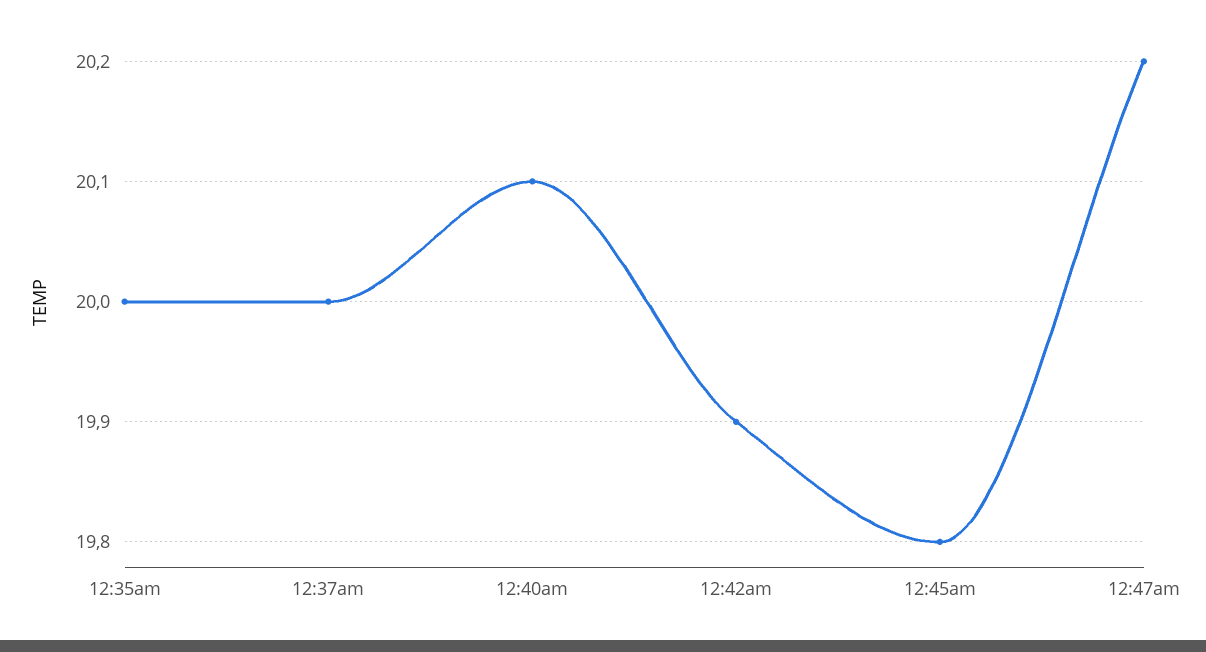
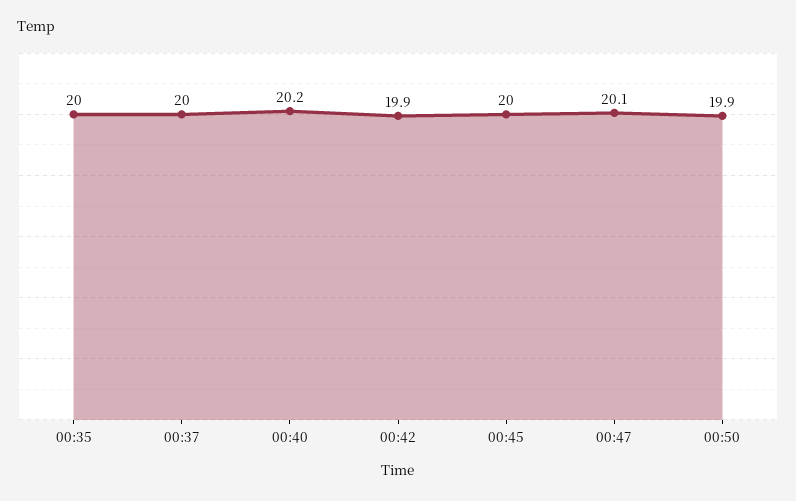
12:40am: 20.1 -> 20.2
12:45am: 19.8 -> 20
12:47am: 20.2 -> 20.1
00:50: none -> 19.9

